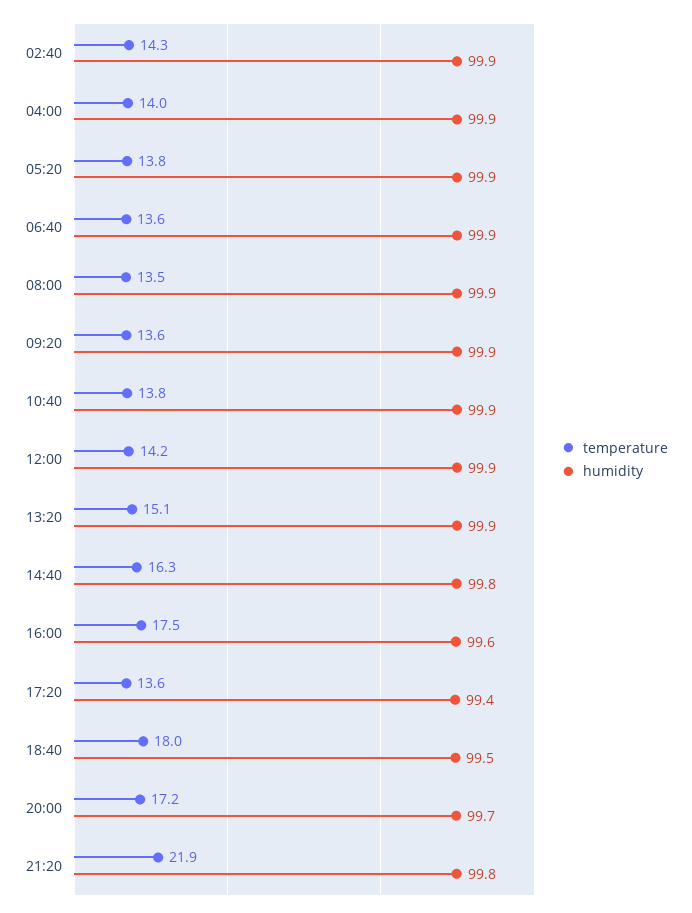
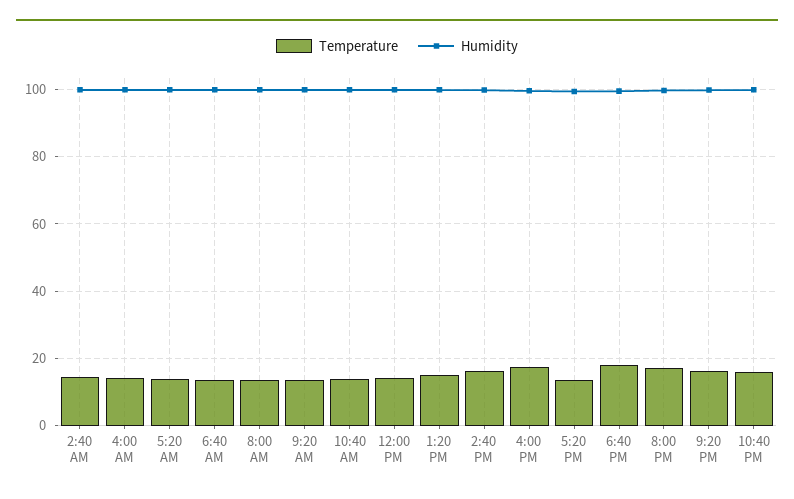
temperature, 21:20: 21.9 -> 16
temperature, 10:40 PM: none -> 16
humidity, 10:40 PM: none -> 100

